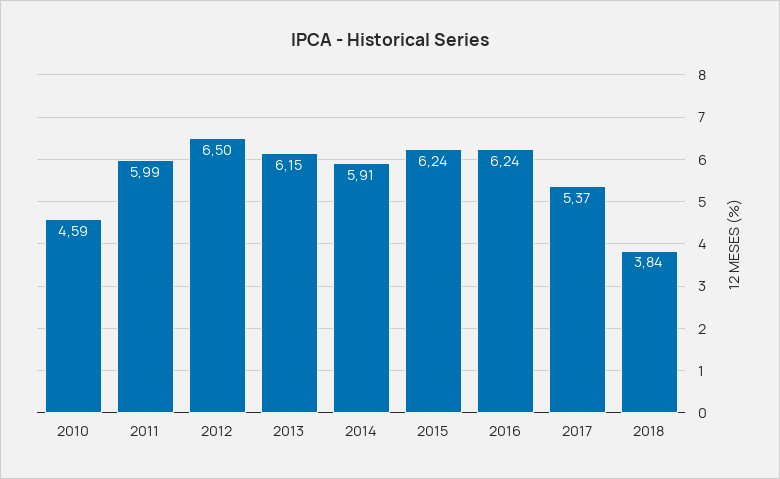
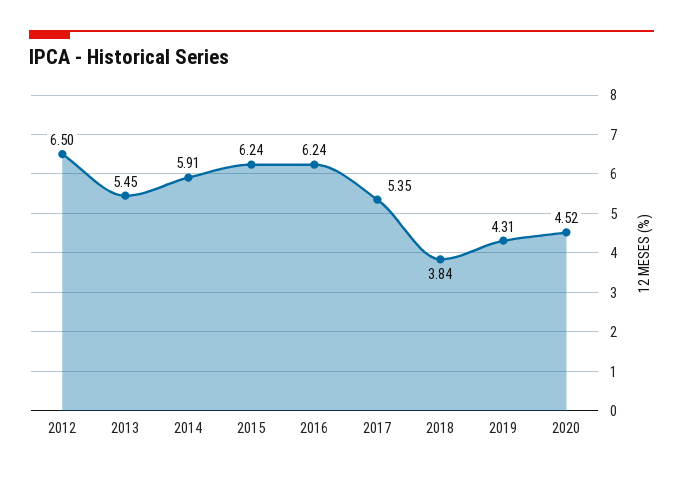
2010: 4.59 -> none
2011: 5.99 -> none
2013: 6.15 -> 5.45
2017: 5.37 -> 5.35
2019: none -> 4.31
2020: none -> 4.52

